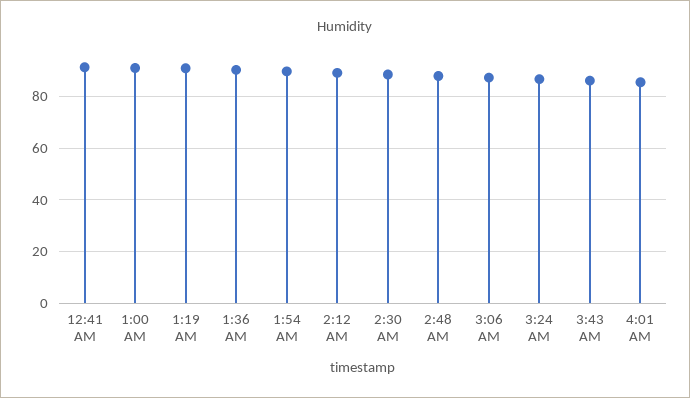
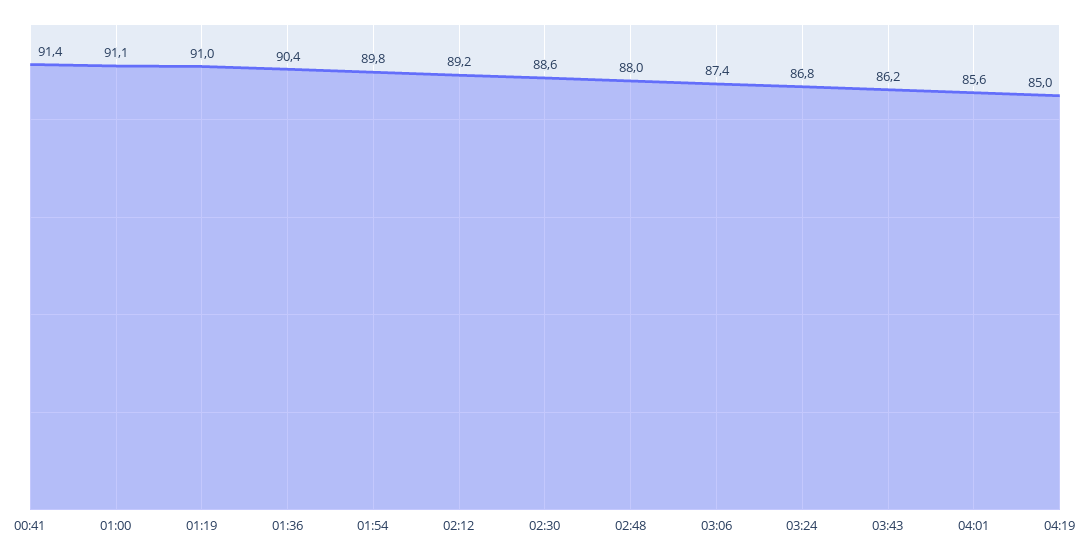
04:19: none -> 85

